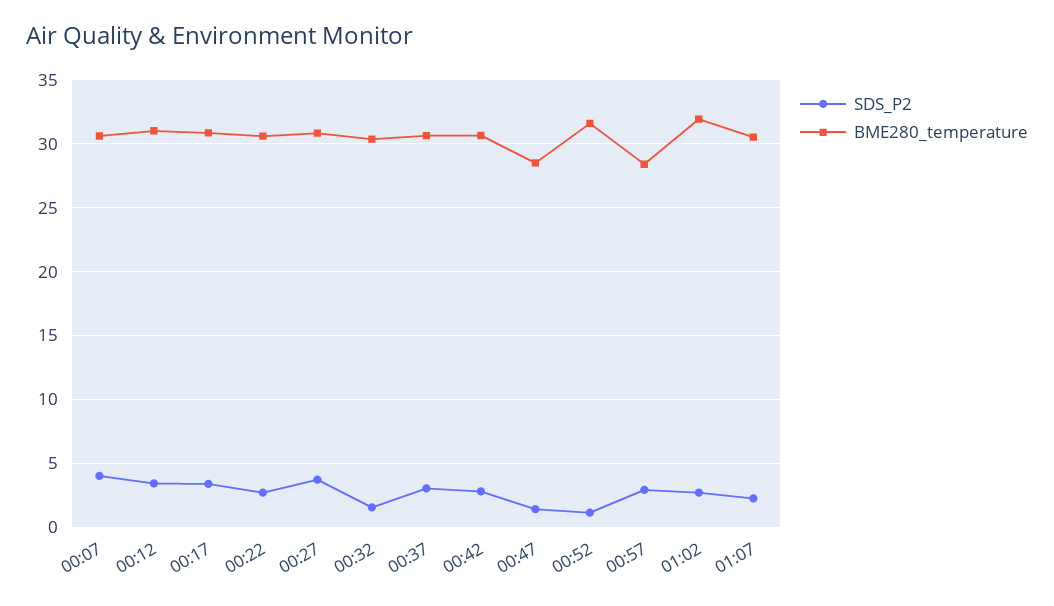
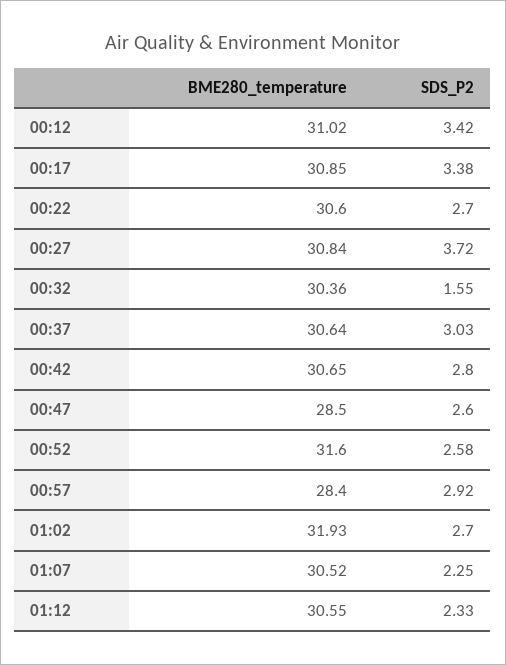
SDS_P2, 00:07: 4 -> none
BME280_temperature, 00:07: 30.5 -> none
SDS_P2, 00:47: 1.5 -> 2.6
SDS_P2, 00:52: 1 -> 2.58
BME280_temperature, 01:12: none -> 30.55
SDS_P2, 01:12: none -> 2.33

